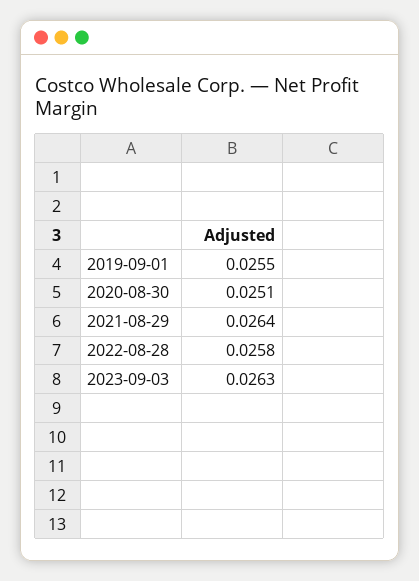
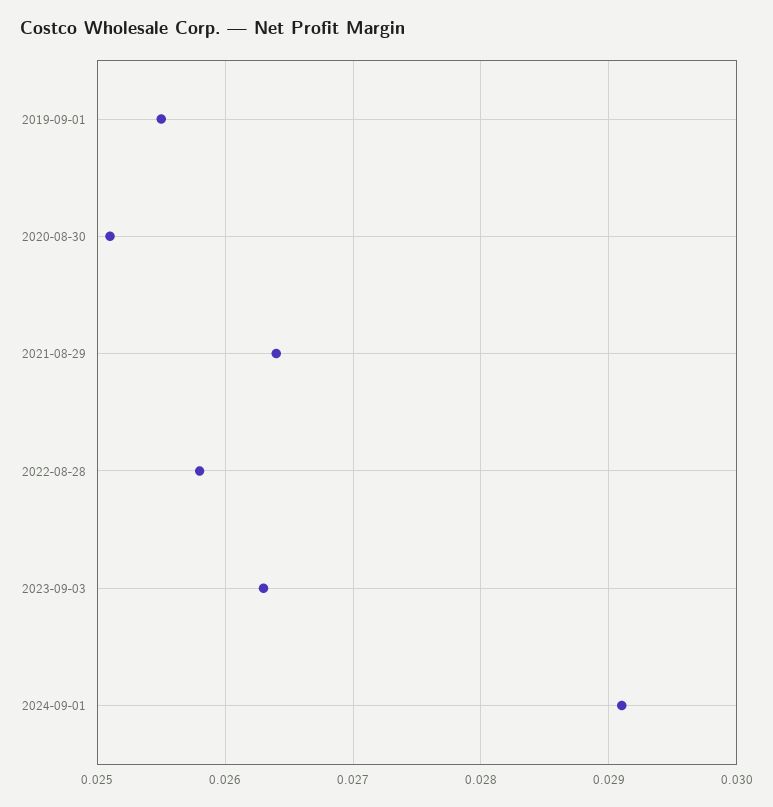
2024-09-01: none -> 0.0291

